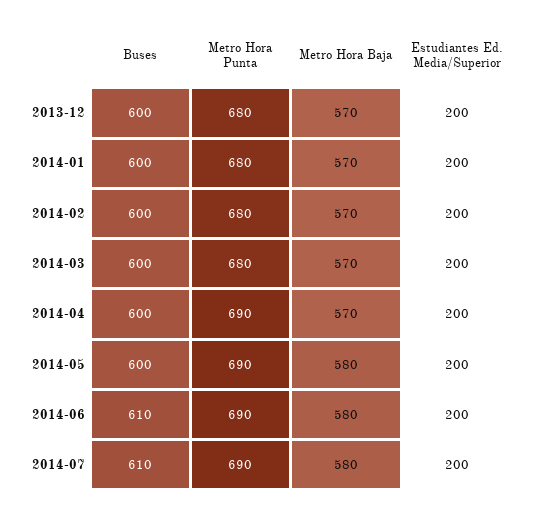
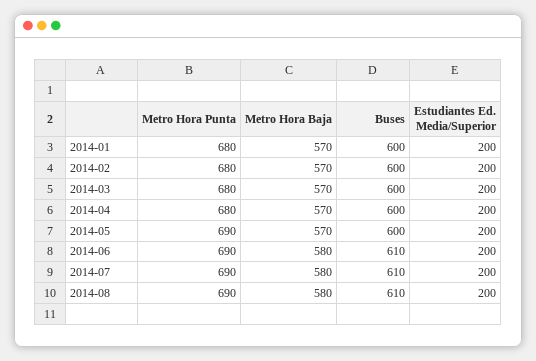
Buses, 2013-12: 600 -> none
Metro Hora Punta, 2013-12: 680 -> none
Metro Hora Baja, 2013-12: 570 -> none
Estudiantes Ed. Media/Superior, 2013-12: 200 -> none
Metro Hora Punta, 2014-04: 690 -> 680
Metro Hora Baja, 2014-05: 580 -> 570
Metro Hora Punta, 2014-08: none -> 690
Metro Hora Baja, 2014-08: none -> 580
Buses, 2014-08: none -> 610
Estudiantes Ed. Media/Superior, 2014-08: none -> 200

